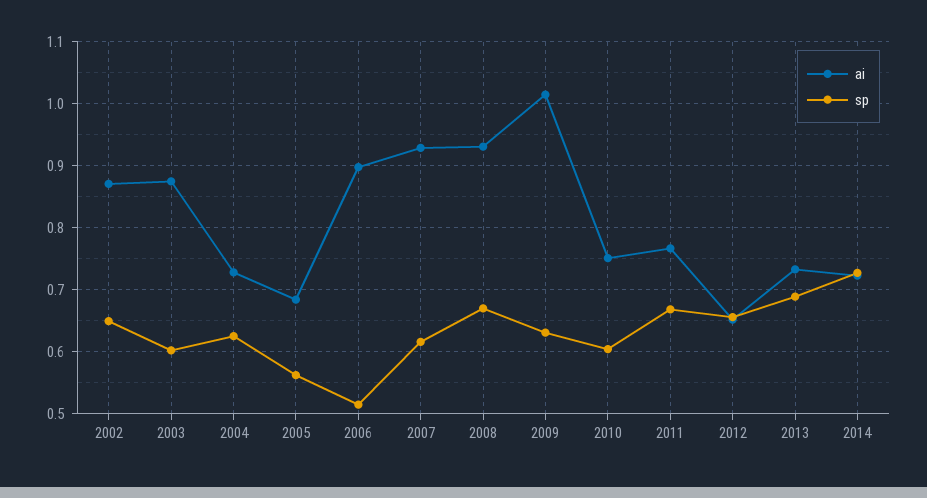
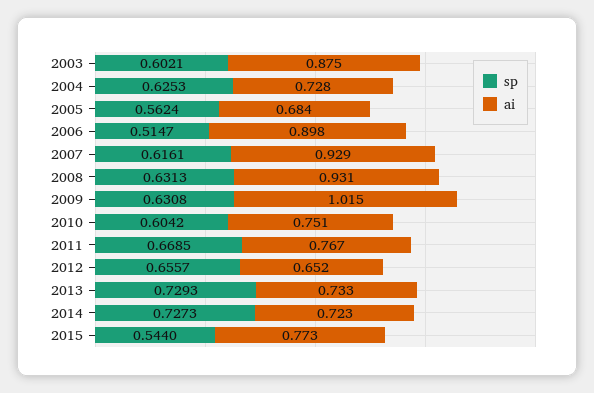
ai, 2002: 0.87 -> none
sp, 2002: 0.65 -> none
sp, 2008: 0.67 -> 0.6313
sp, 2013: 0.69 -> 0.7293
sp, 2015: none -> 0.544
ai, 2015: none -> 0.773

